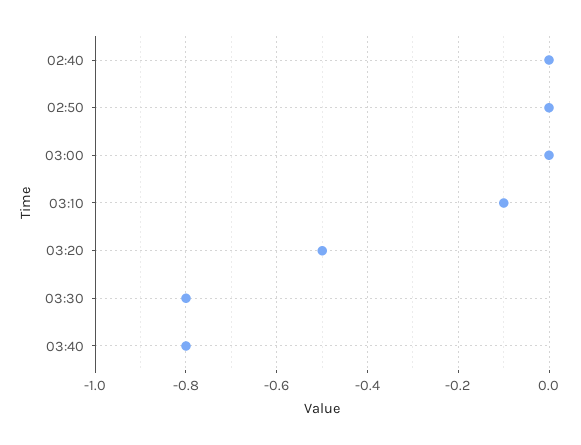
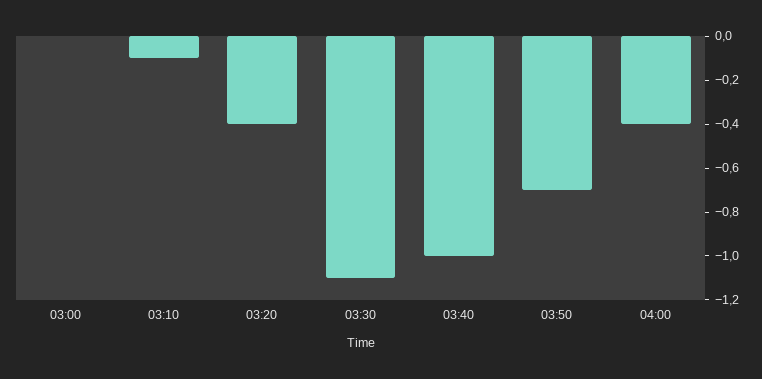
02:40: 0 -> none
02:50: 0 -> none
03:20: -0.5 -> -0.4
03:30: -0.8 -> -1.1
03:40: -0.8 -> -1
03:50: none -> -0.7
04:00: none -> -0.4

